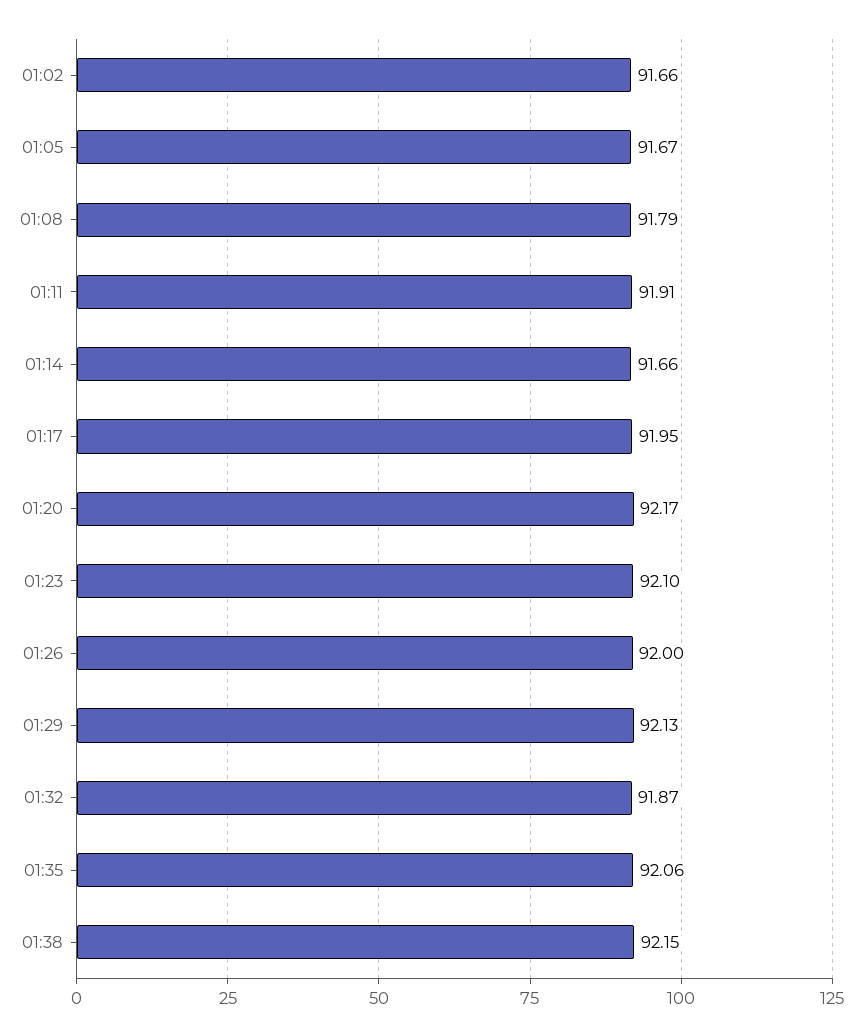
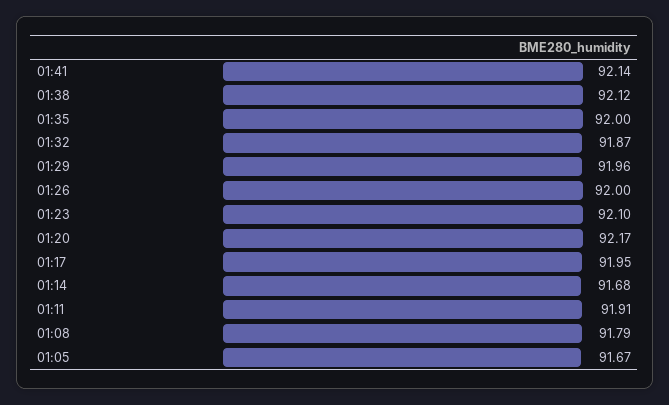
01:02: 91.66 -> none
01:14: 91.66 -> 91.68
01:29: 92.13 -> 91.96
01:35: 92.06 -> 92
01:38: 92.15 -> 92.12
01:41: none -> 92.14

